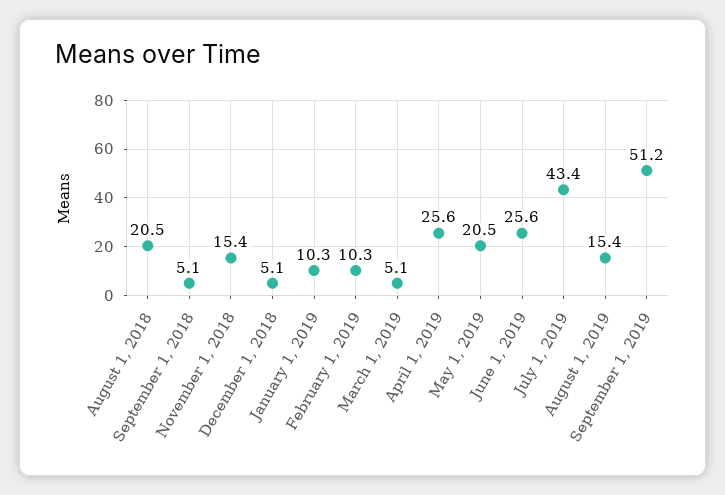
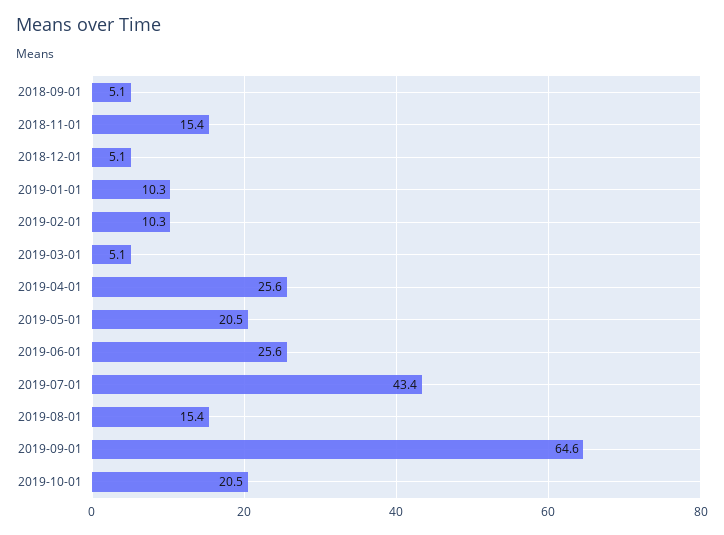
August 1, 2018: 20.5 -> none
September 1, 2019: 51.2 -> 64.6
2019-10-01: none -> 20.5

